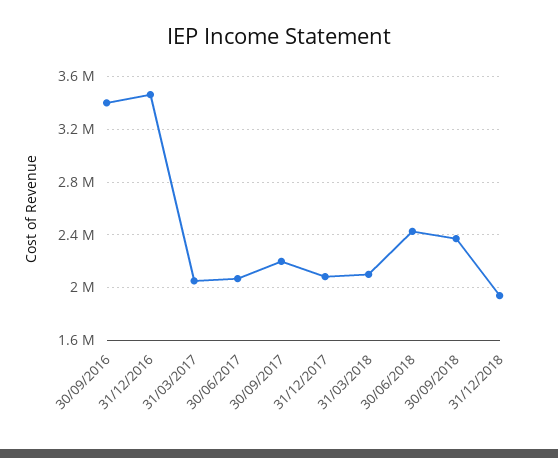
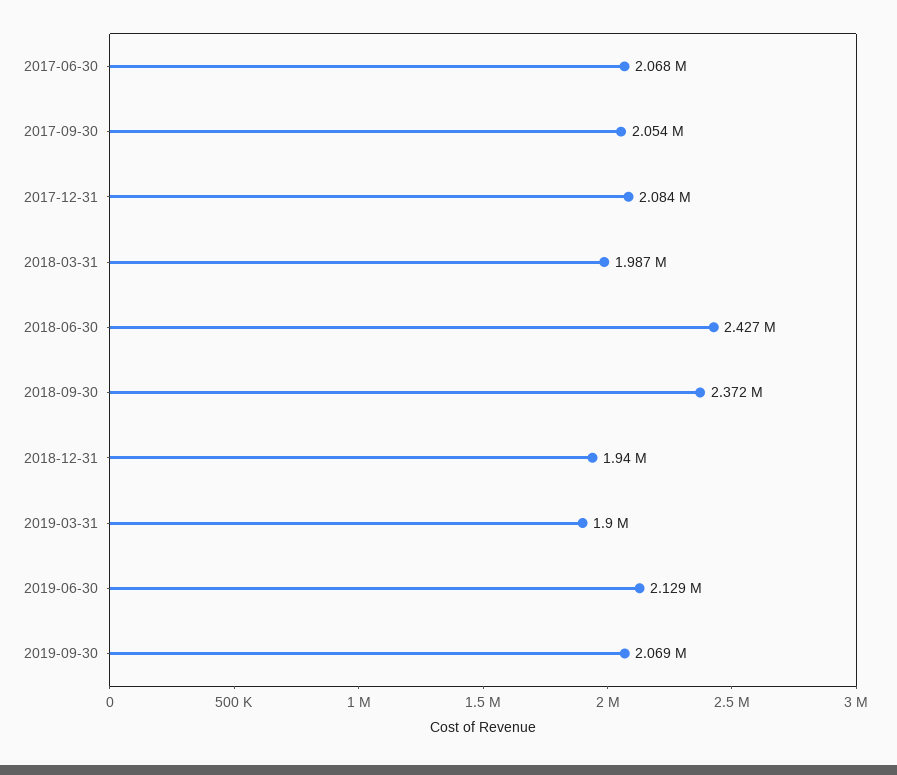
30/09/2016: 3400000 -> none
31/12/2016: 3450000 -> none
31/03/2017: 2050000 -> none
30/09/2017: 2200000 -> 2054000
31/03/2018: 2100000 -> 1987000
2019-03-31: none -> 1900000
2019-06-30: none -> 2129000
2019-09-30: none -> 2069000

